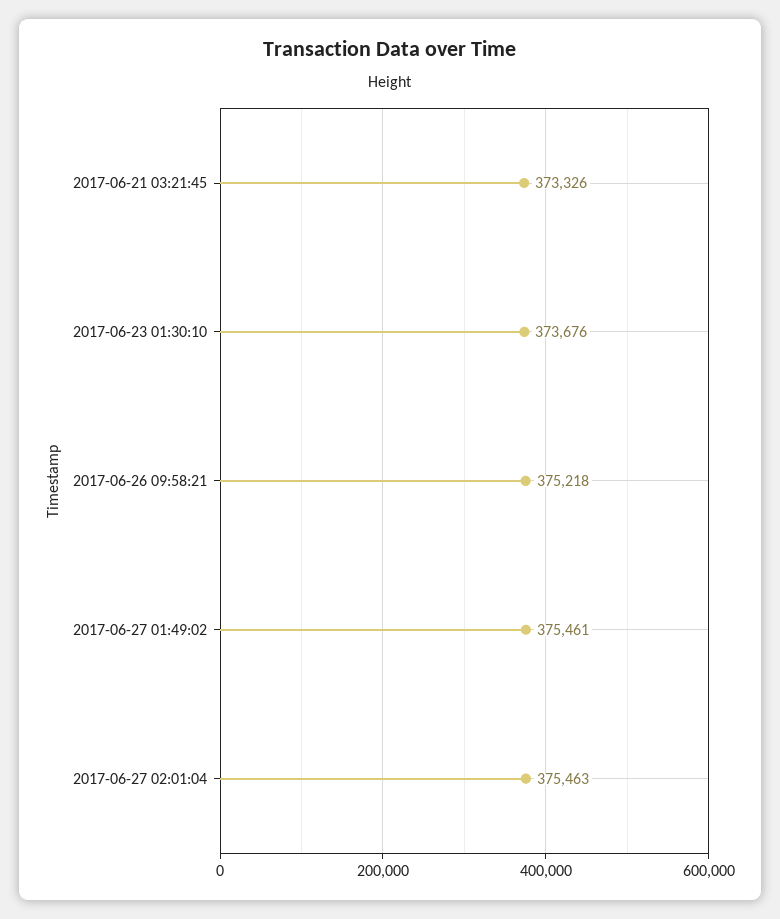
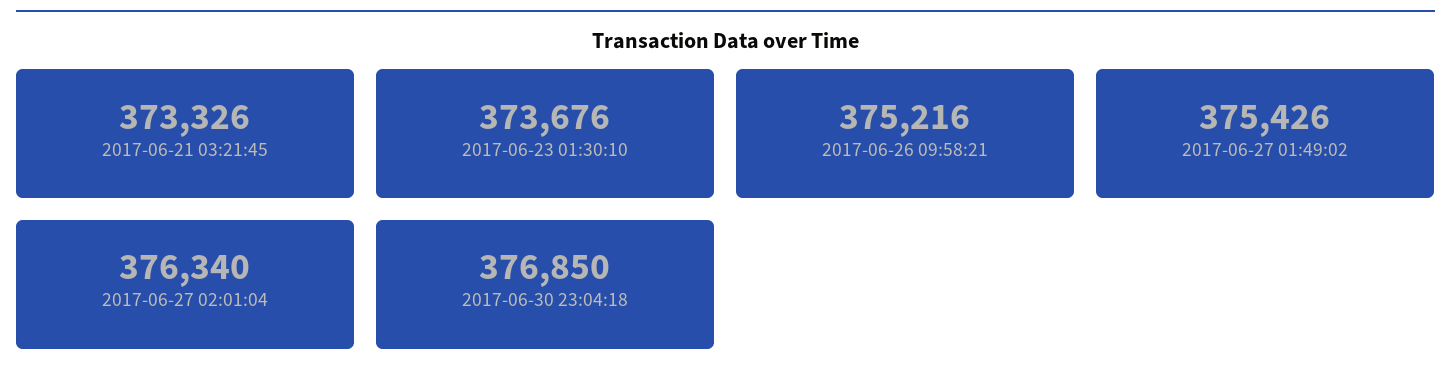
2017-06-26 09:58:21: 375218 -> 375216
2017-06-27 01:49:02: 375461 -> 375426
2017-06-27 02:01:04: 375463 -> 376340
2017-06-30 23:04:18: none -> 376850

